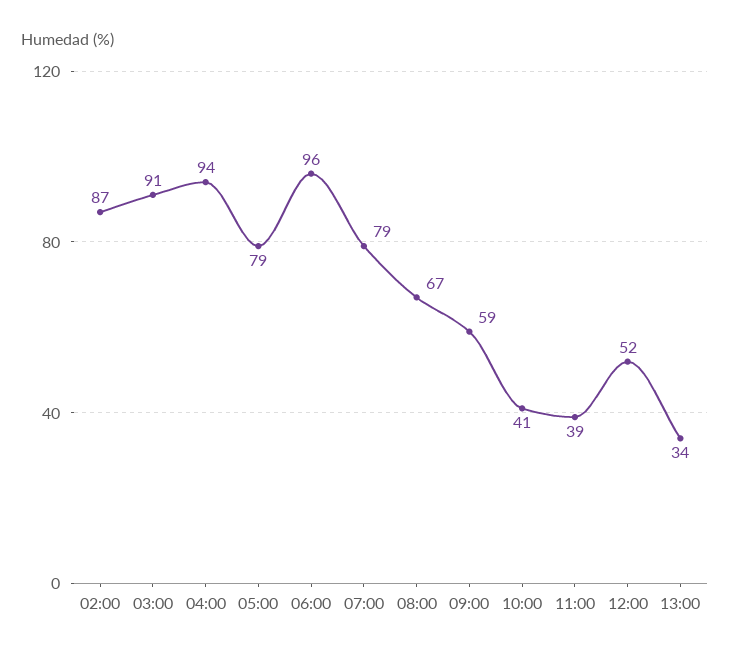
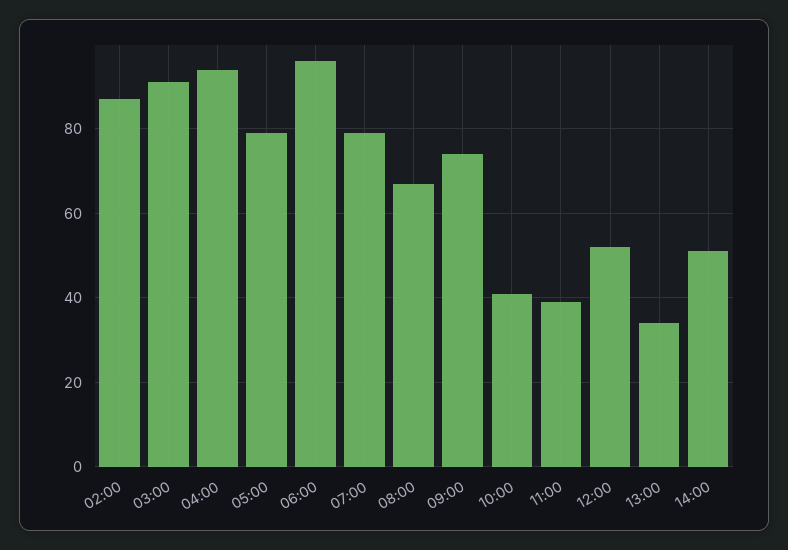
09:00: 59 -> 75
14:00: none -> 50

